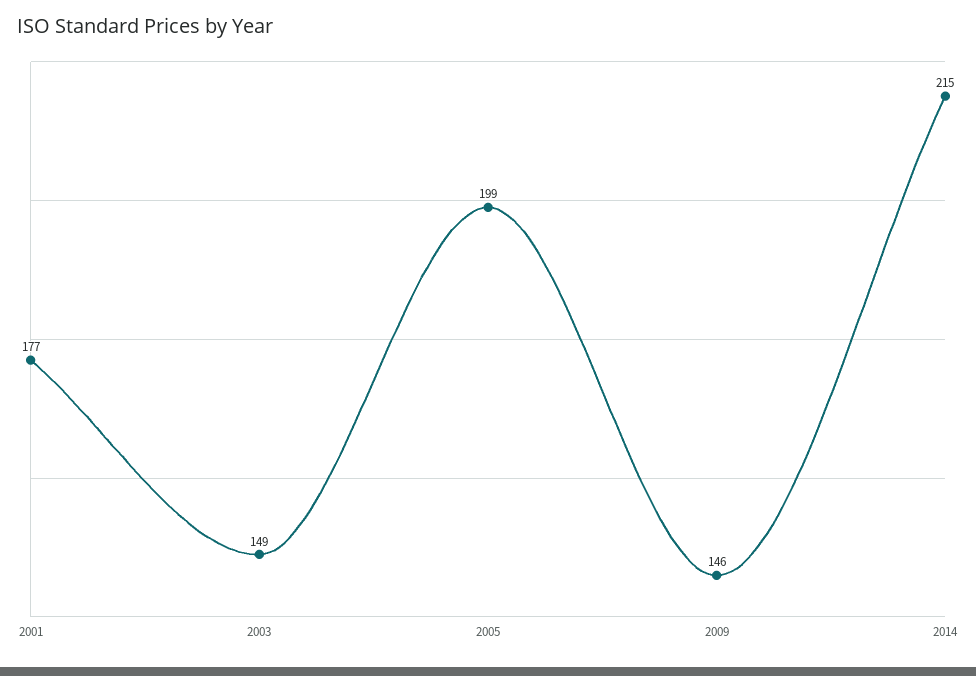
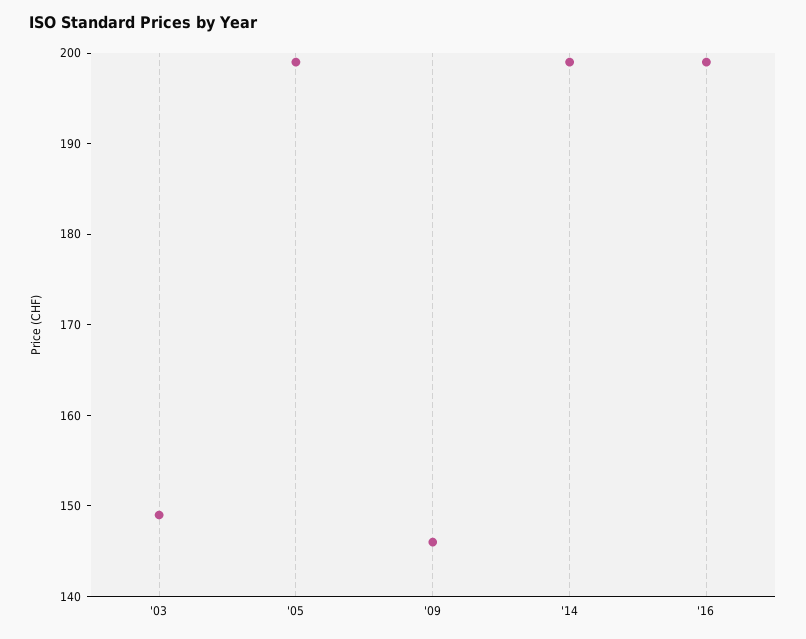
2001: 177 -> none
2014: 215 -> 199
'16: none -> 199

